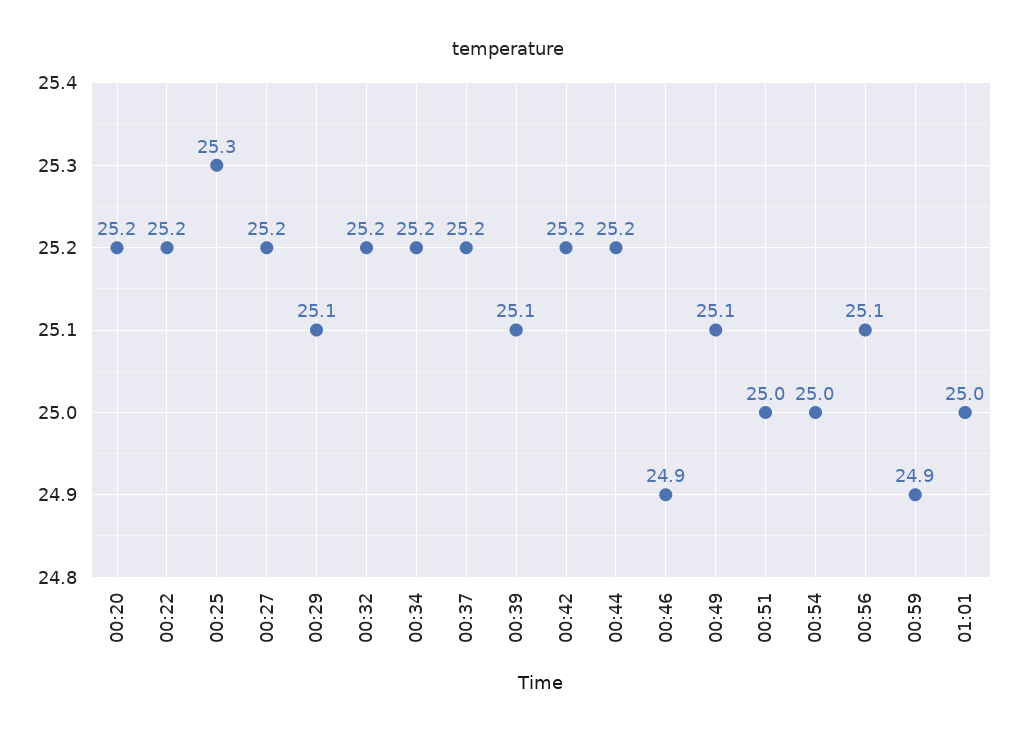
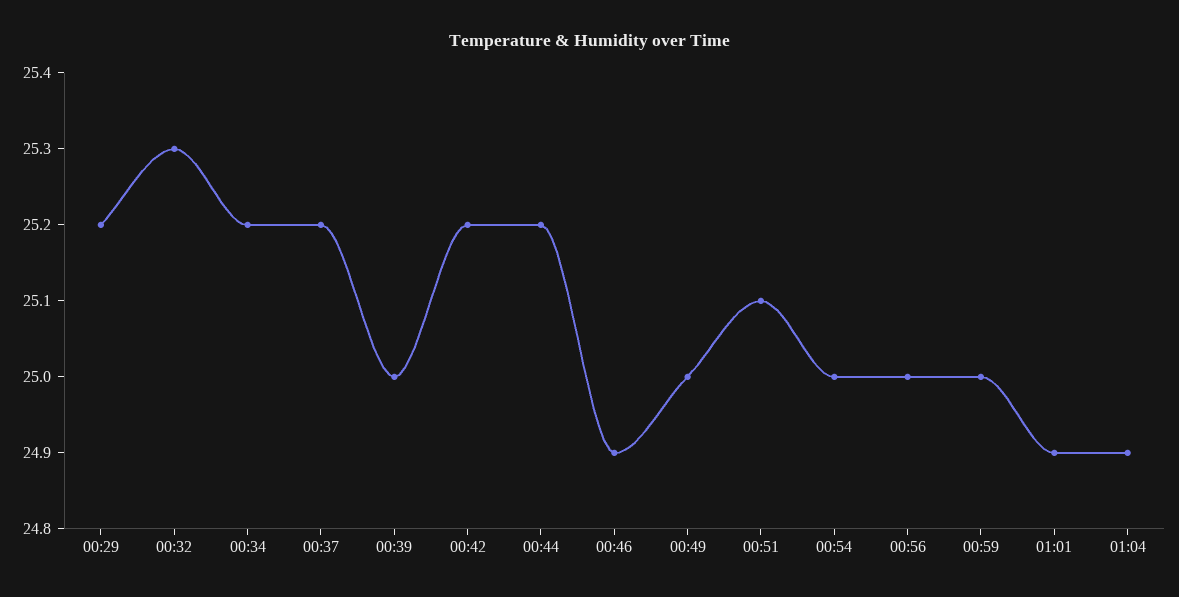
00:20: 25.2 -> none
00:22: 25.2 -> none
00:25: 25.3 -> none
00:27: 25.2 -> none
00:29: 25.1 -> 25.2
00:32: 25.2 -> 25.3
00:39: 25.1 -> 25
00:49: 25.1 -> 25
00:51: 25 -> 25.1
00:56: 25.1 -> 25
00:59: 24.9 -> 25
01:01: 25 -> 24.9
01:04: none -> 24.9

